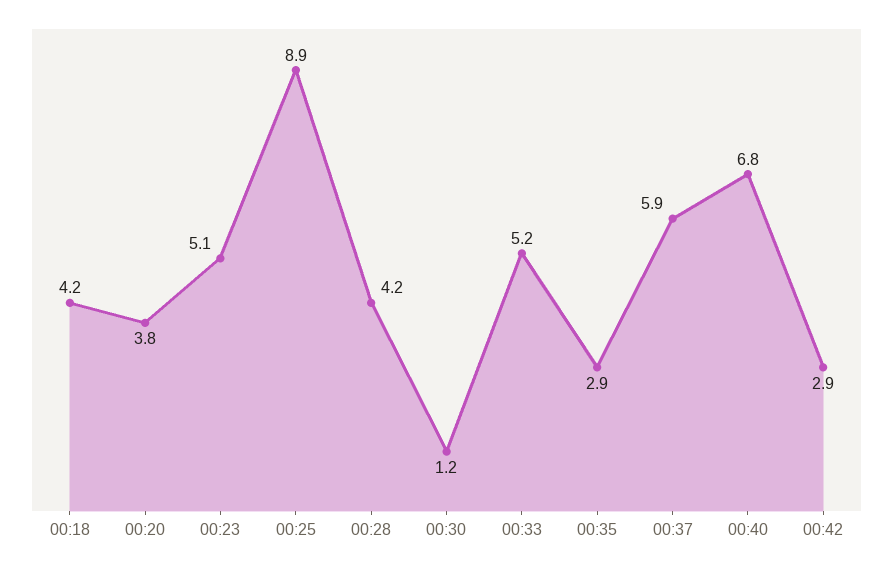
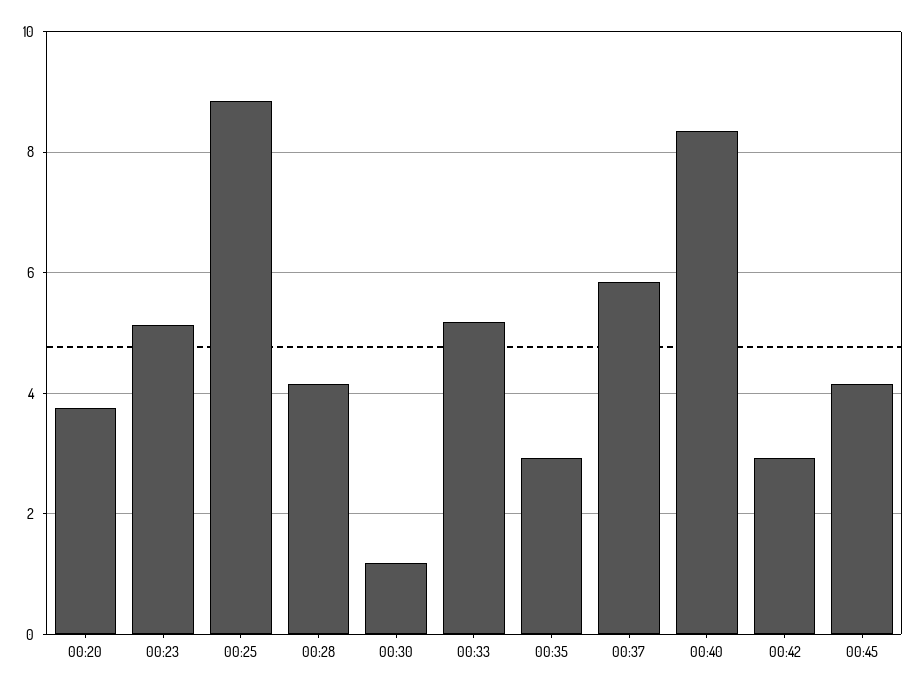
00:18: 4.2 -> none
00:40: 6.8 -> 8.4
00:45: none -> 4.2

